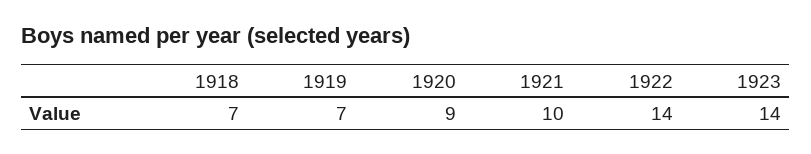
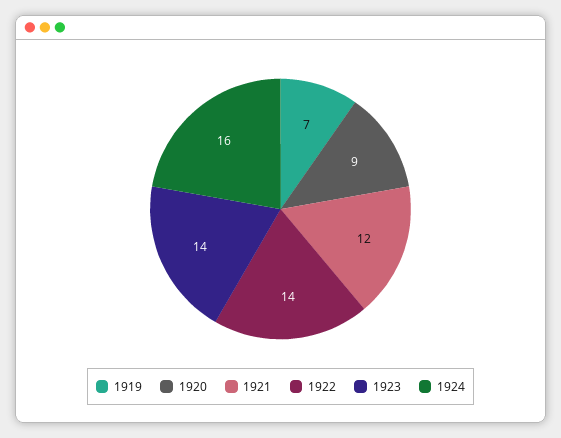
1918: 7 -> none
1921: 10 -> 12
1924: none -> 16

